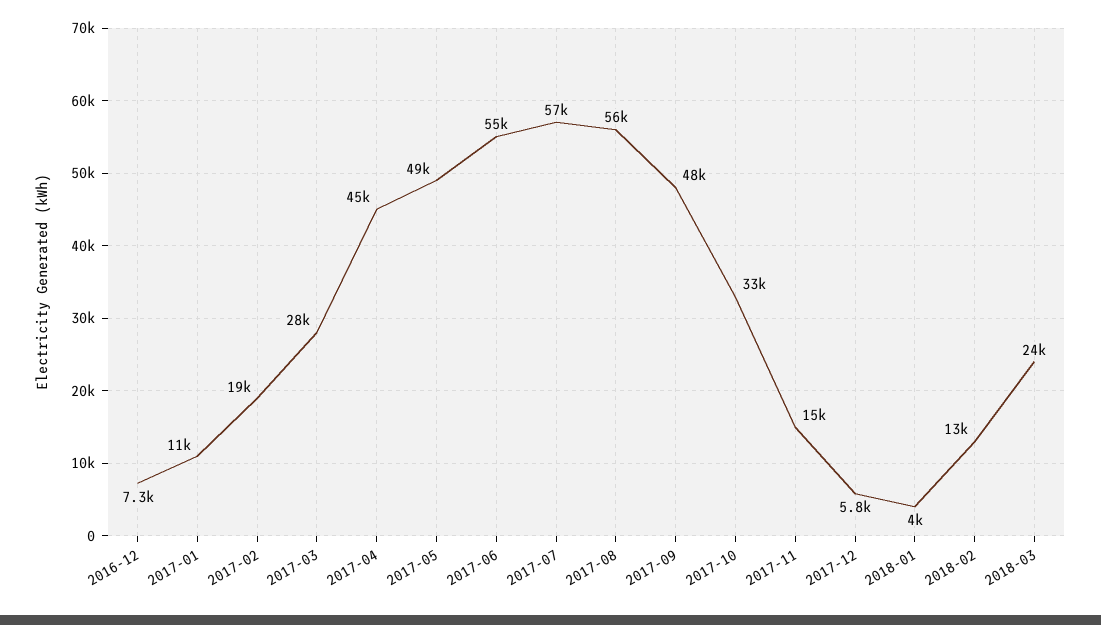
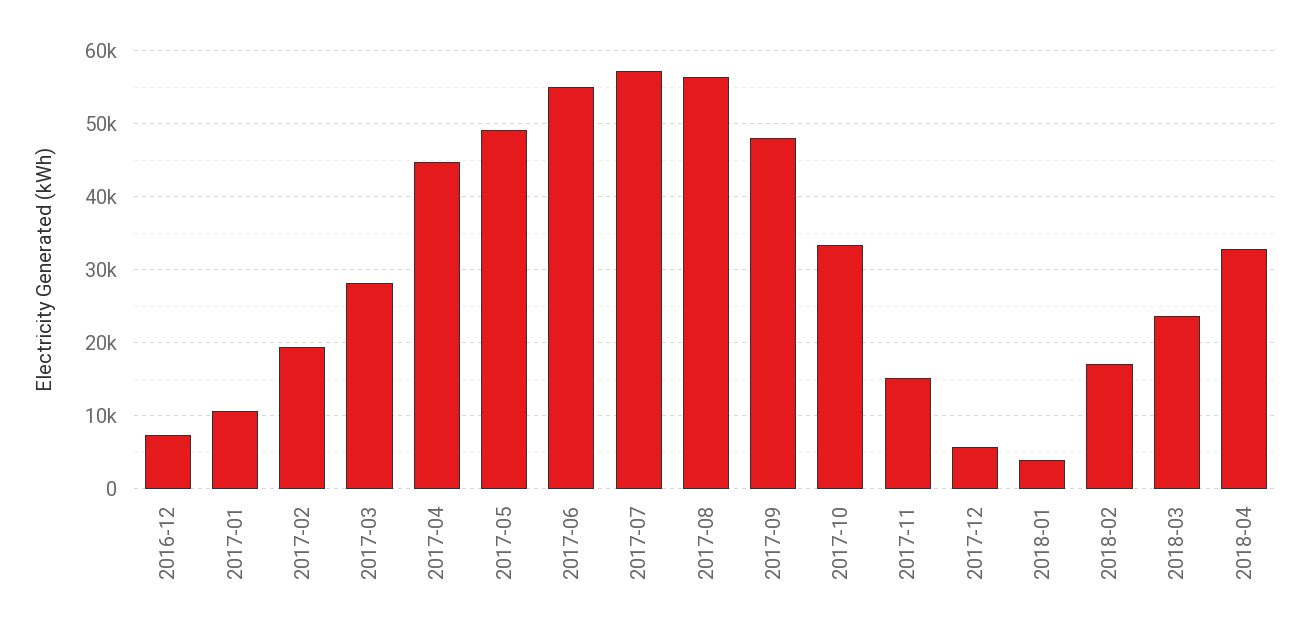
2018-02: 13000 -> 17000
2018-04: none -> 33000

